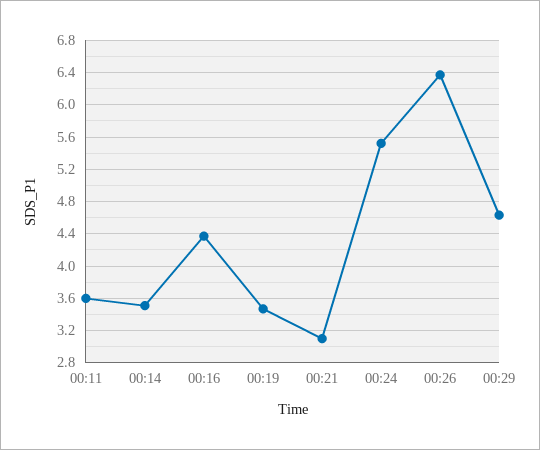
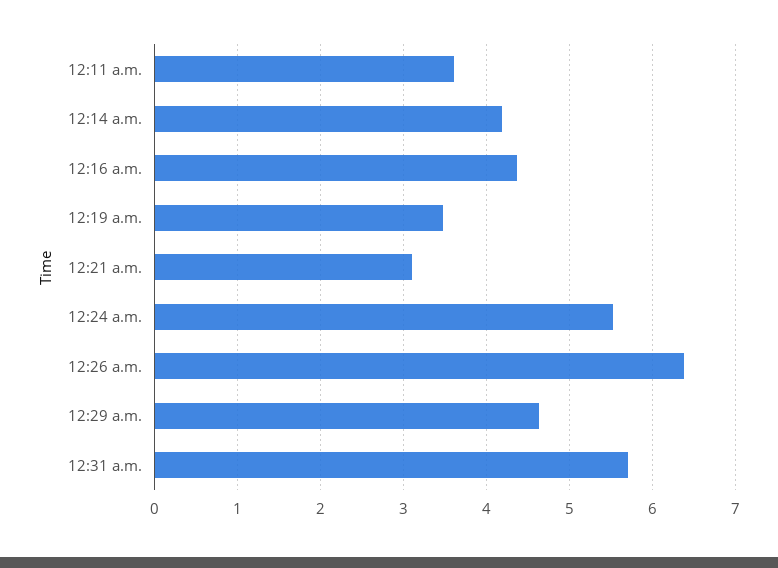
00:14: 3.5 -> 4.2
12:31 a.m.: none -> 5.7

